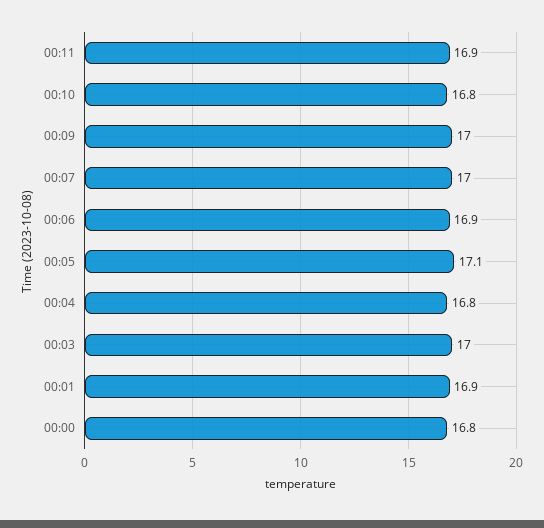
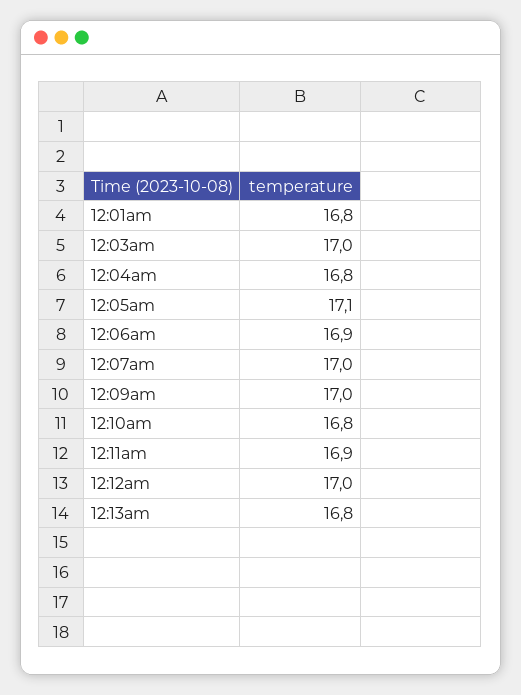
00:01: 16.9 -> 16.8
00:00: 16.8 -> none
12:12am: none -> 17
12:13am: none -> 16.8

